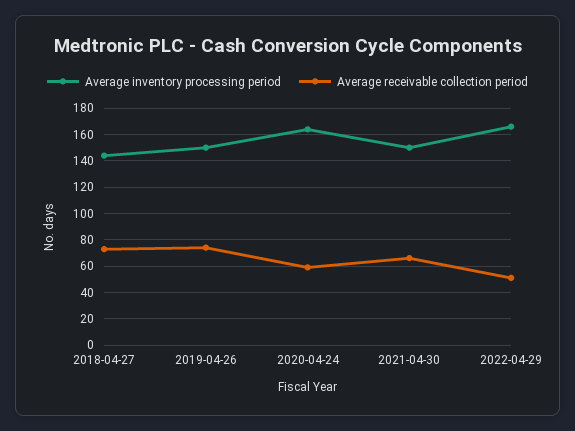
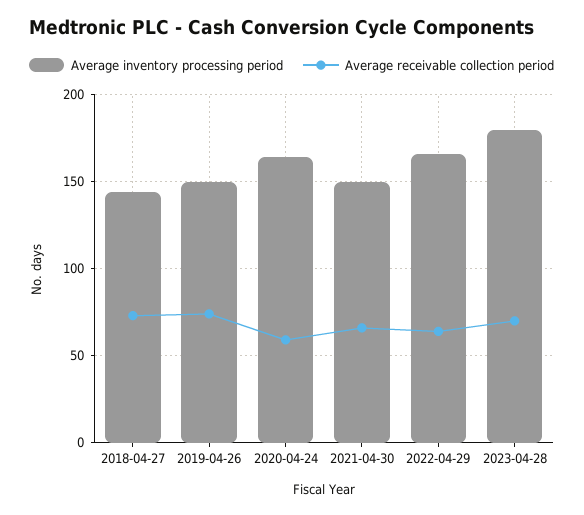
Average receivable collection period, 2022-04-29: 50 -> 65
Average inventory processing period, 2023-04-28: none -> 180
Average receivable collection period, 2023-04-28: none -> 70

